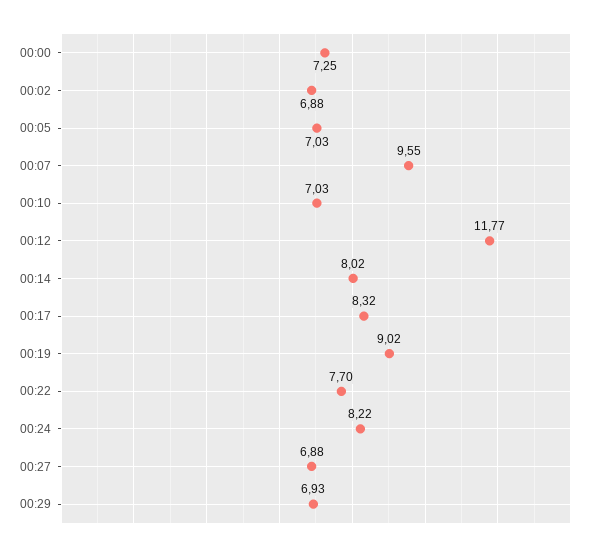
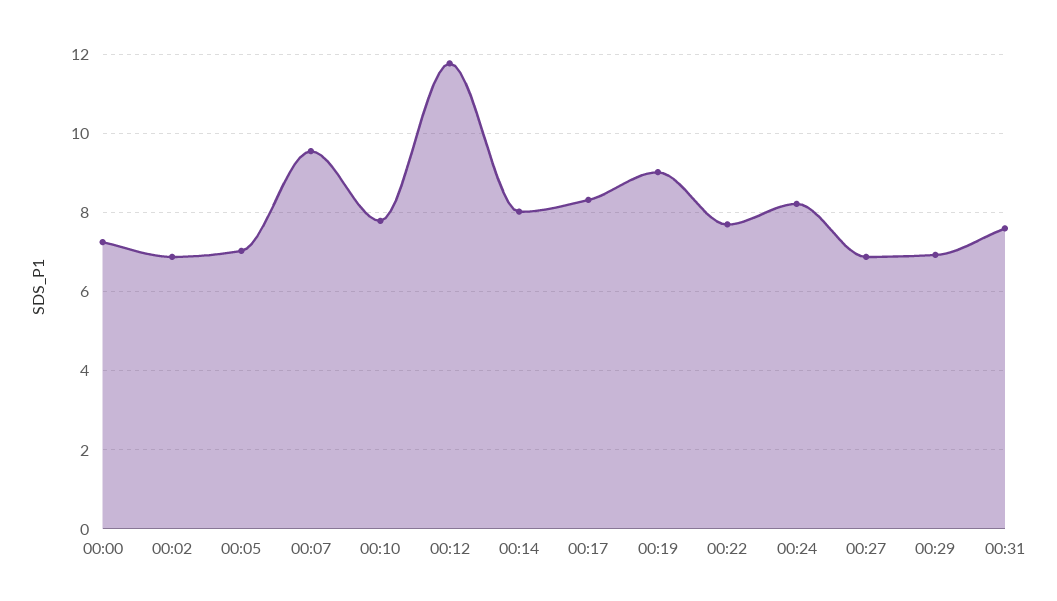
00:10: 7.03 -> 7.8
00:31: none -> 7.6

